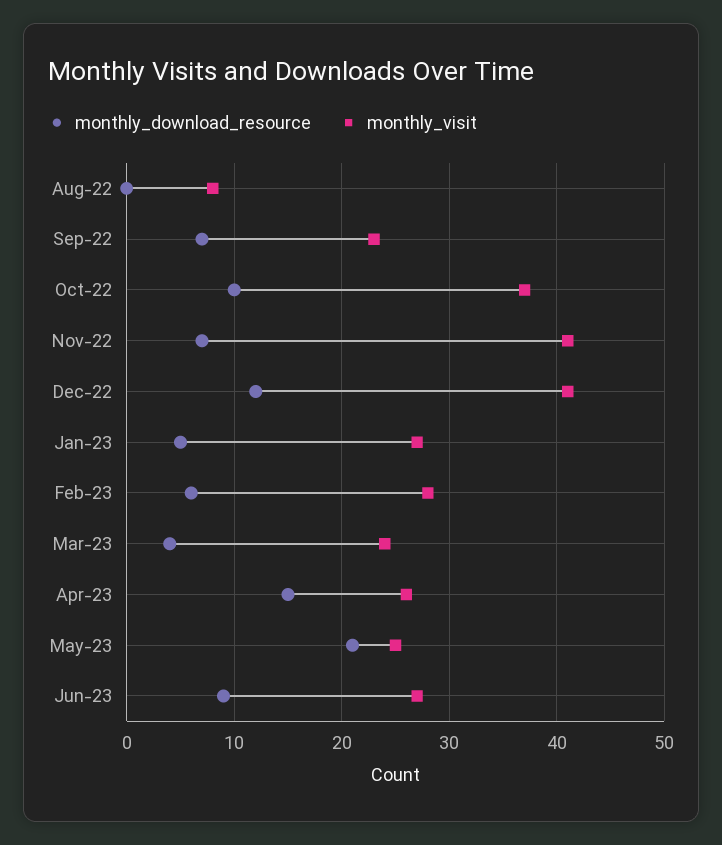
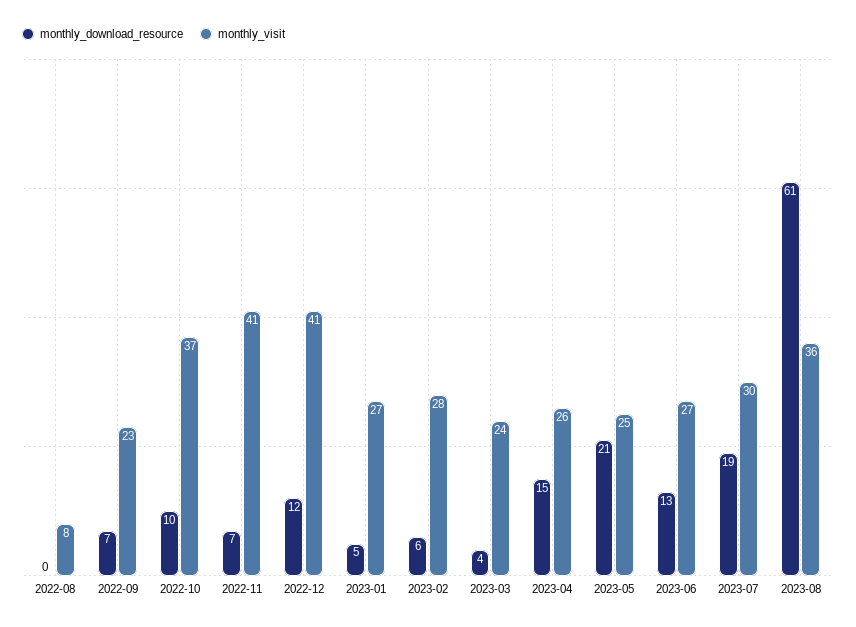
monthly_download_resource, Jun-23: 9 -> 13
monthly_download_resource, 2023-07: none -> 19
monthly_visit, 2023-07: none -> 30
monthly_download_resource, 2023-08: none -> 61
monthly_visit, 2023-08: none -> 36

